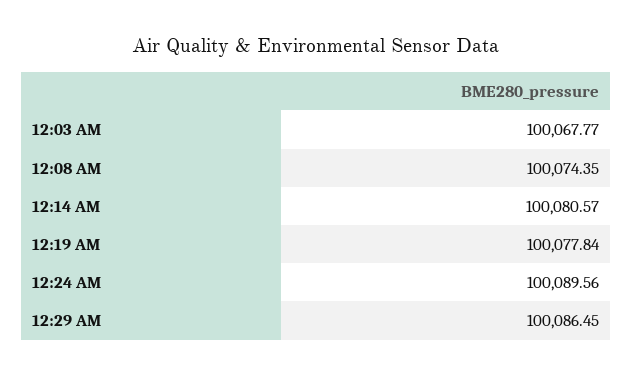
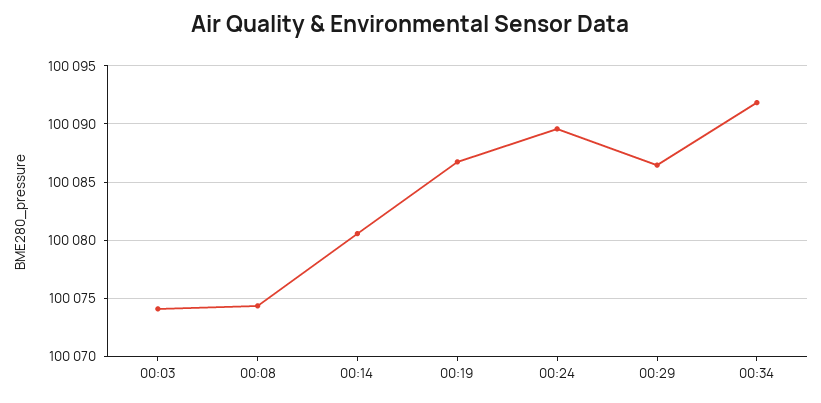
12:03 AM: 100067.77 -> 100074
12:19 AM: 100077.84 -> 100087
00:34: none -> 100092

